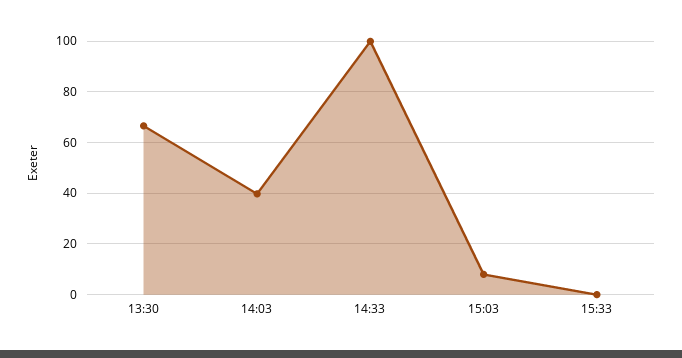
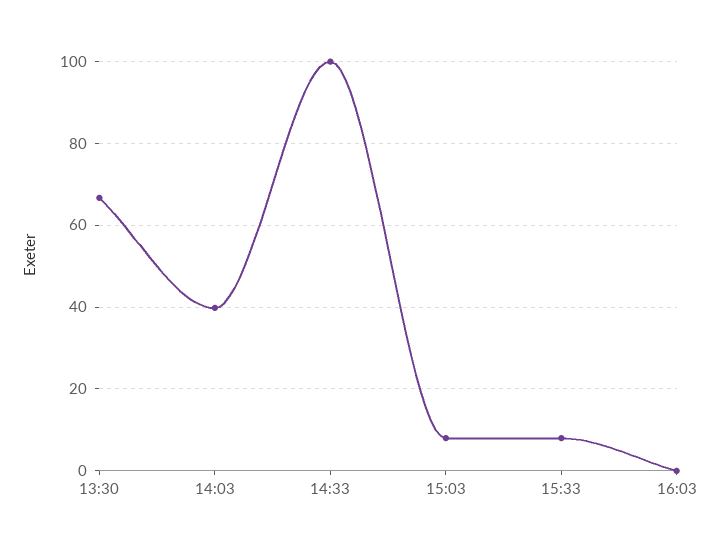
15:33: 0 -> 8
16:03: none -> 0

